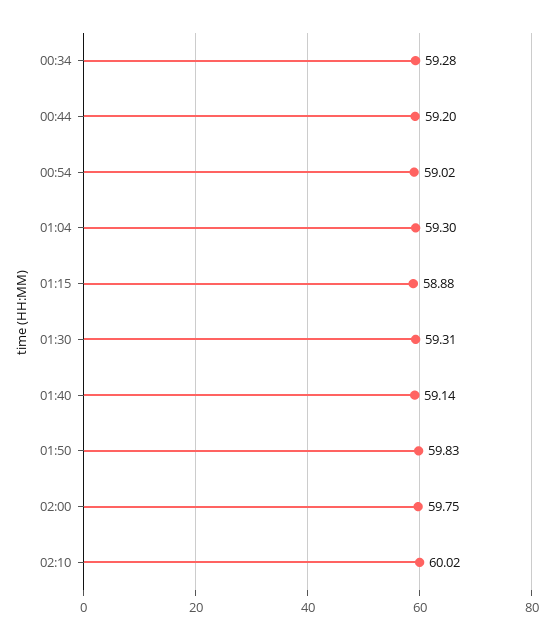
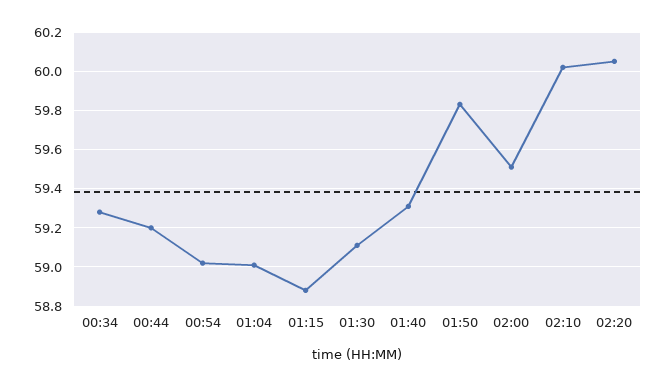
01:04: 59.3 -> 59
01:30: 59.31 -> 59.1
01:40: 59.14 -> 59.3
02:00: 59.75 -> 59.5
02:20: none -> 60.05

